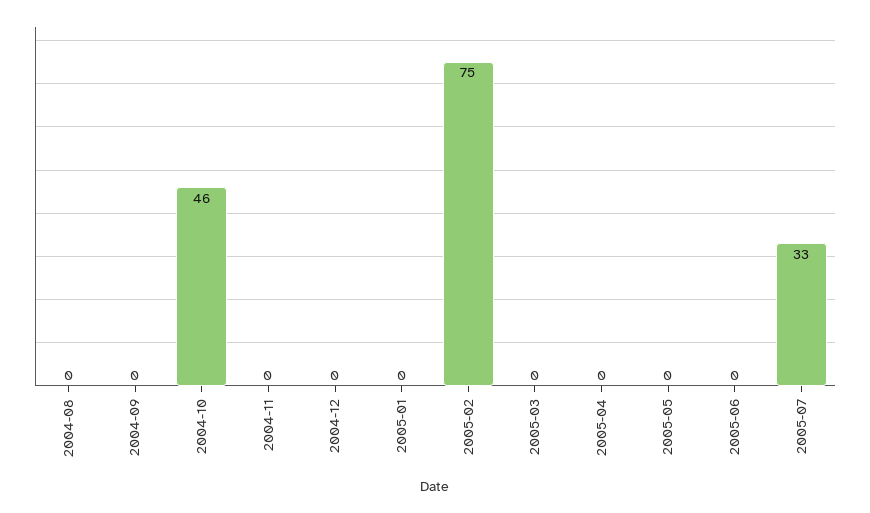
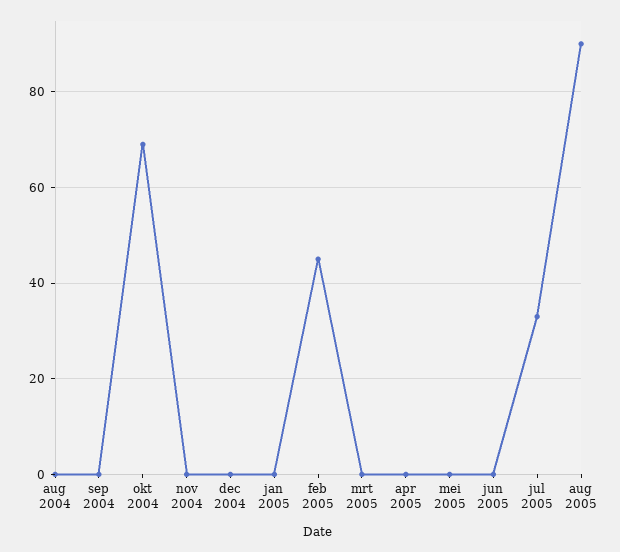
2004-10: 46 -> 70
2005-02: 75 -> 45
aug 2005: none -> 90

